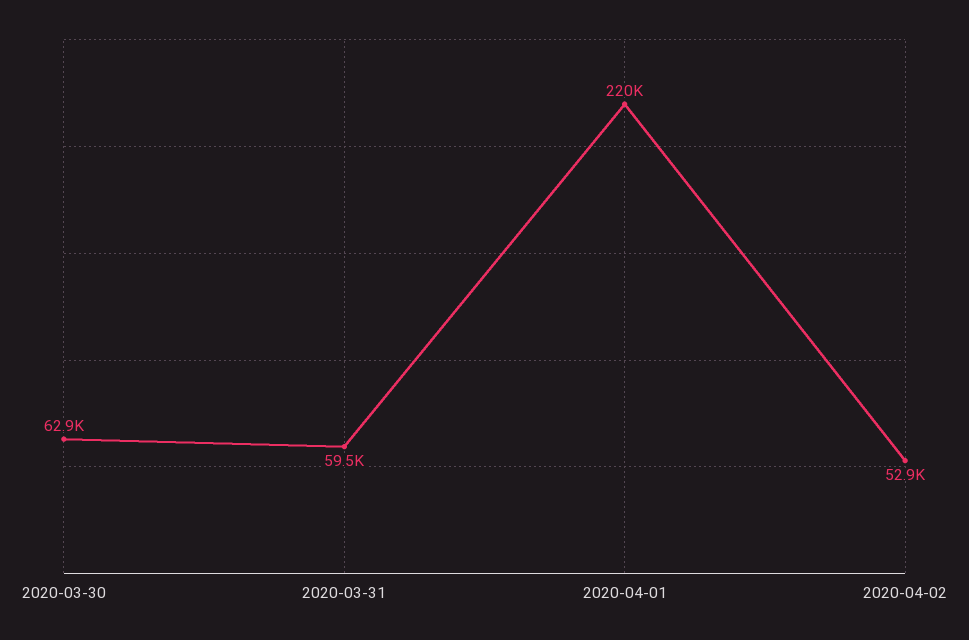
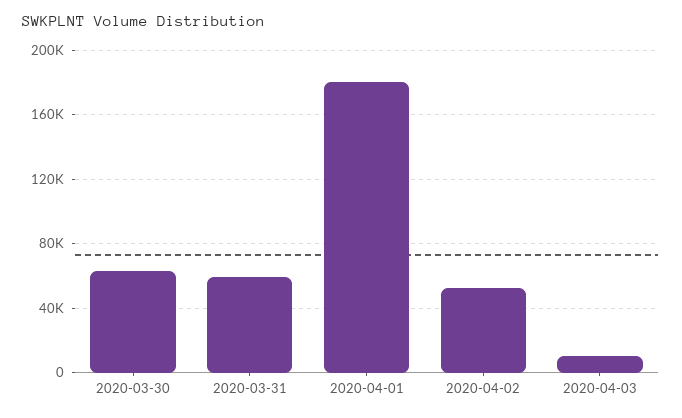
2020-04-01: 220000 -> 180000
2020-04-03: none -> 10000

